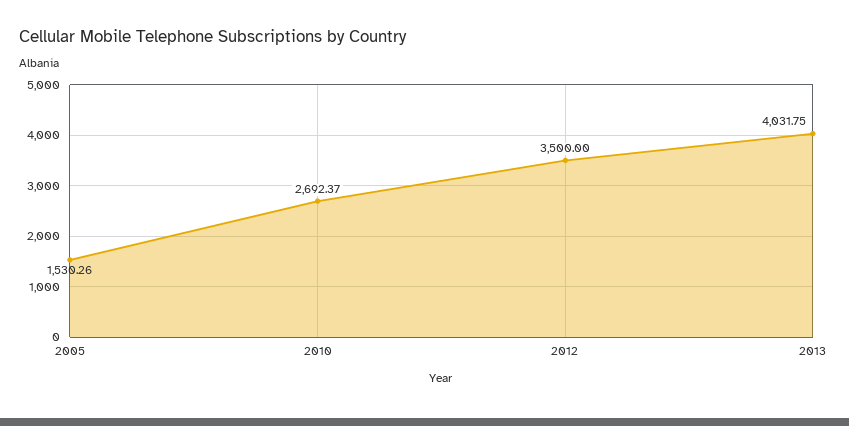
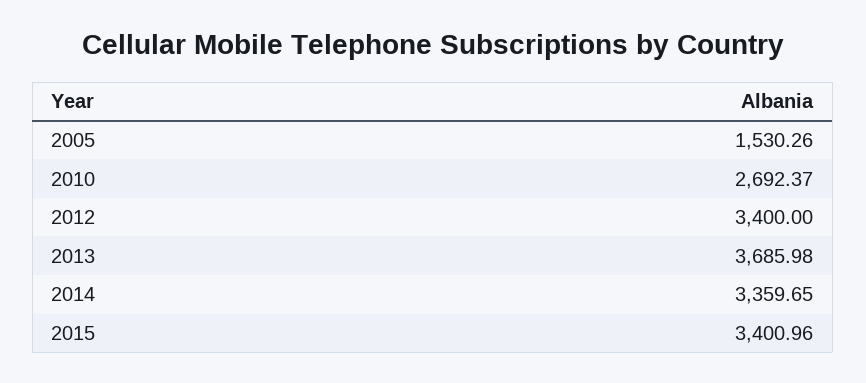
2012: 3500 -> 3400
2013: 4031.75 -> 3685.98
2014: none -> 3359.65
2015: none -> 3400.96

